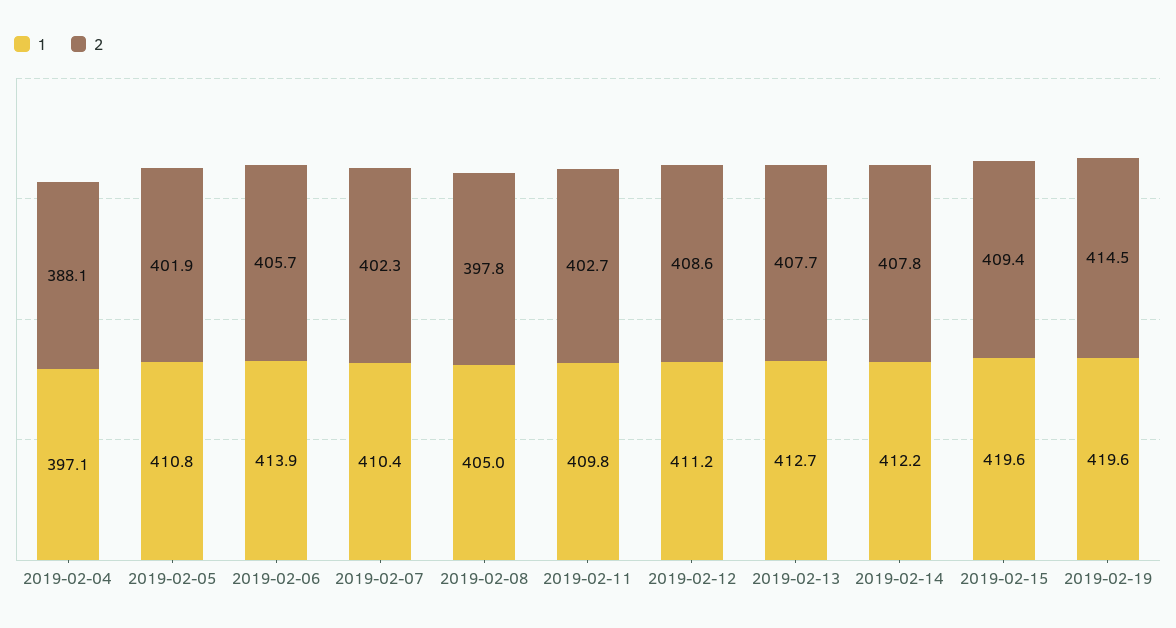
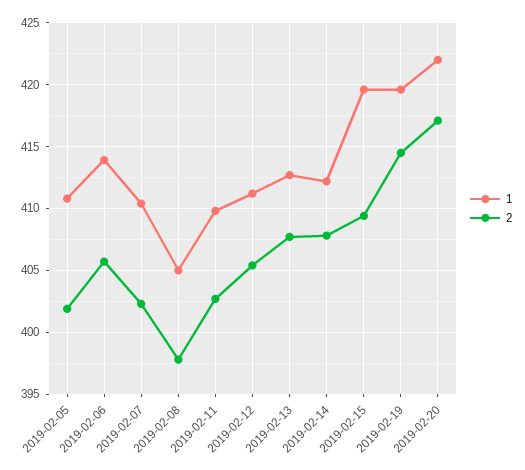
1, 2019-02-04: 397.1 -> none
2, 2019-02-04: 388.1 -> none
2, 2019-02-12: 408.6 -> 405.5
1, 2019-02-20: none -> 422
2, 2019-02-20: none -> 417

